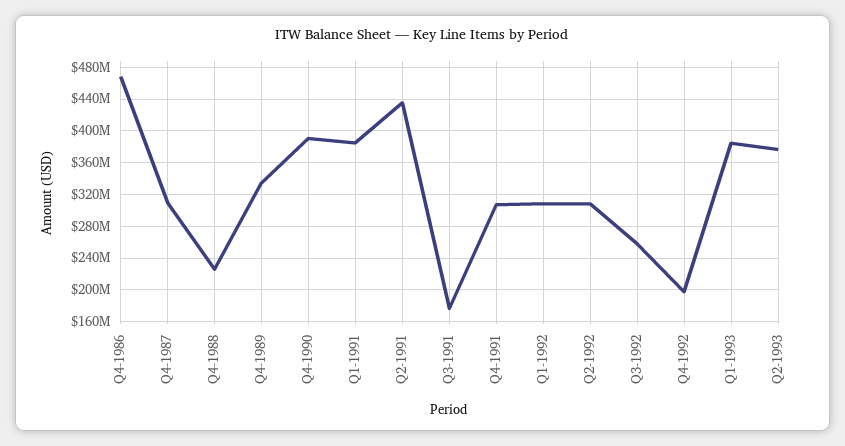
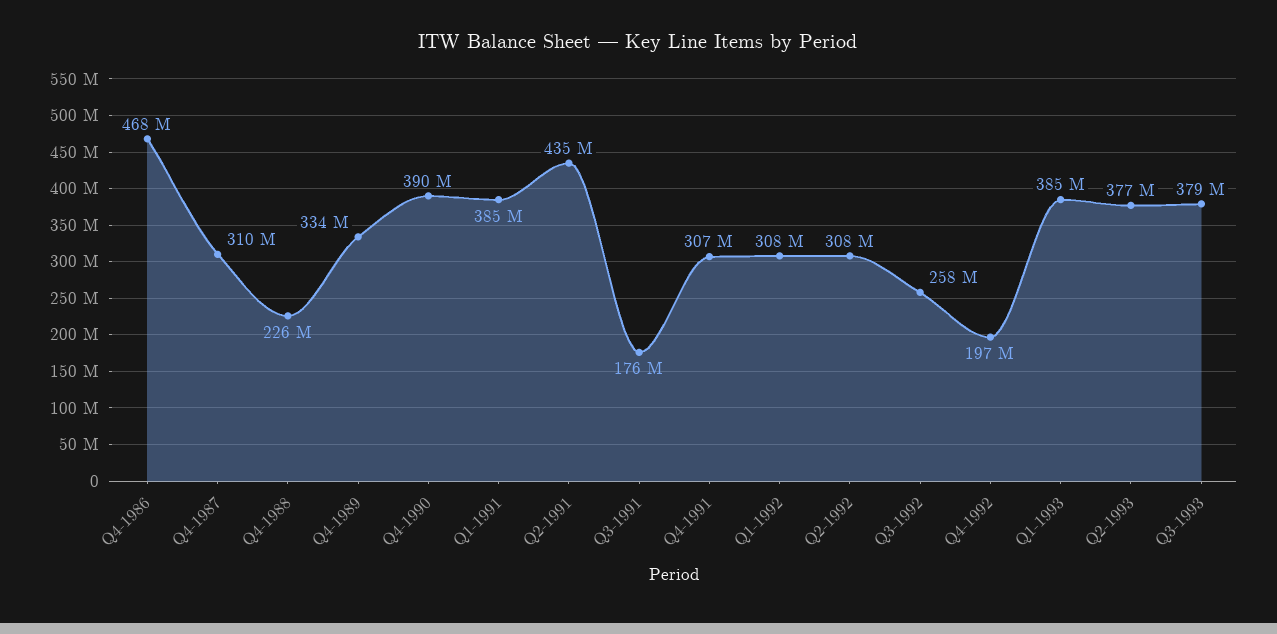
Q3-1993: none -> 379000000

